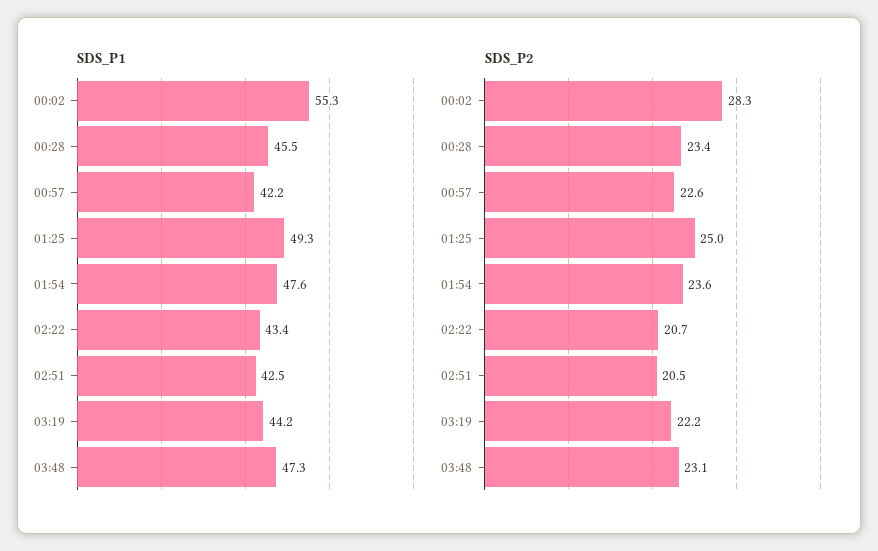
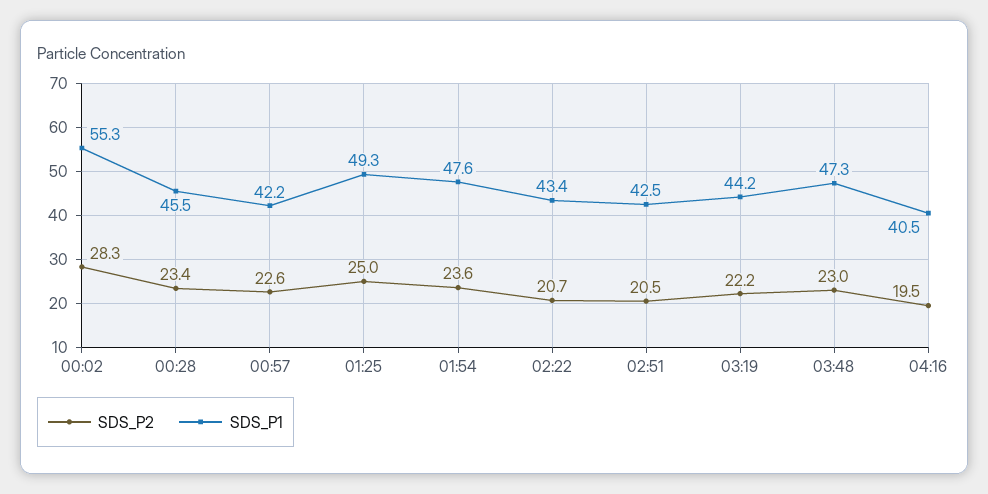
SDS_P2, 03:48: 23.1 -> 23
SDS_P2, 04:16: none -> 19.5
SDS_P1, 04:16: none -> 40.5

